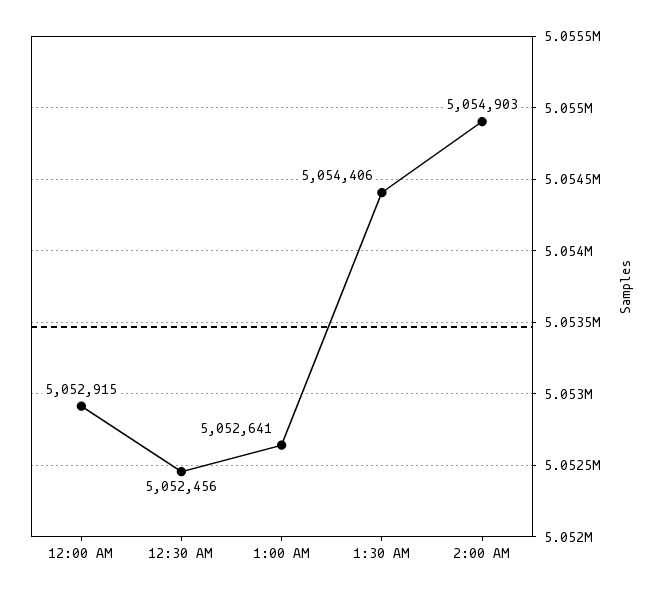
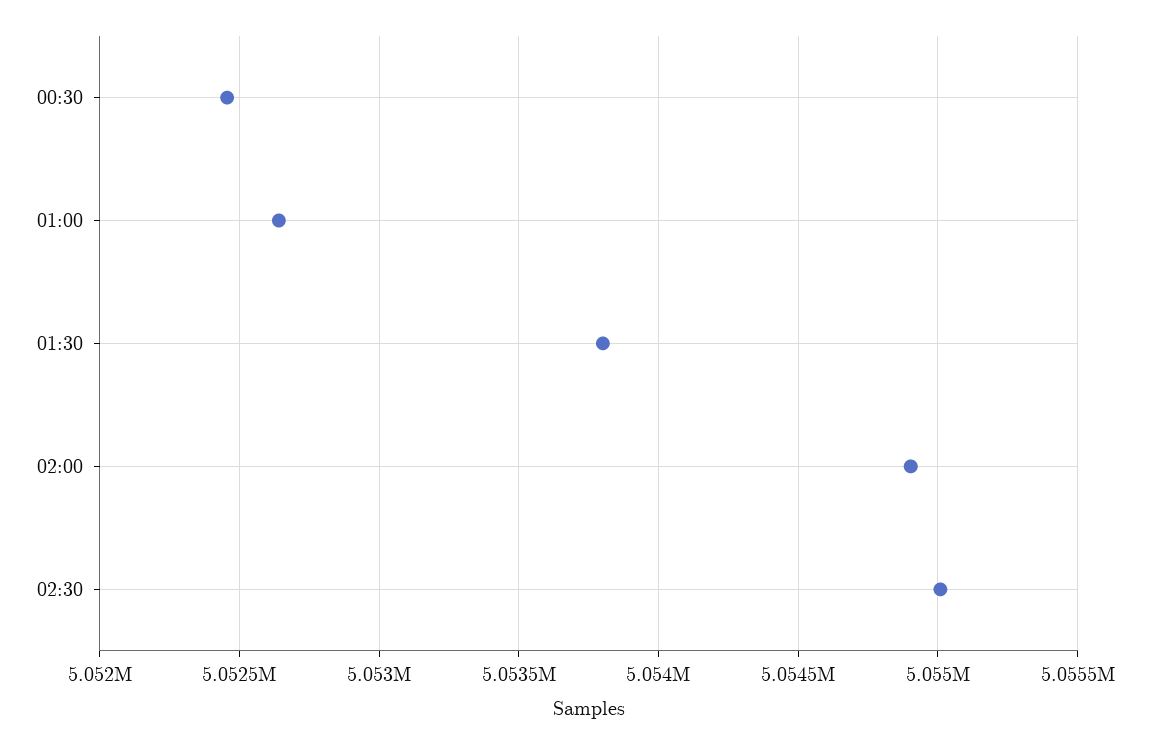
12:00 AM: 5052915 -> none
1:30 AM: 5054406 -> 5053800
02:30: none -> 5055000

